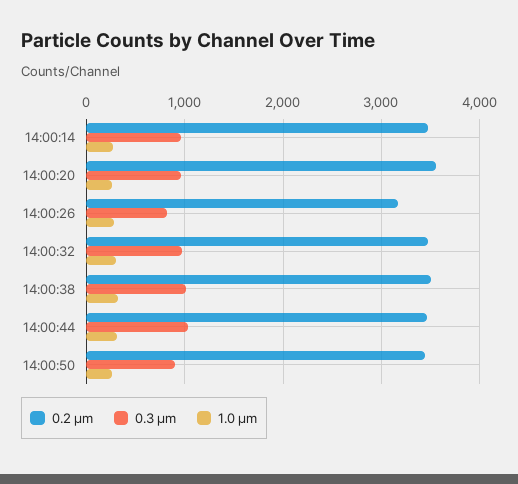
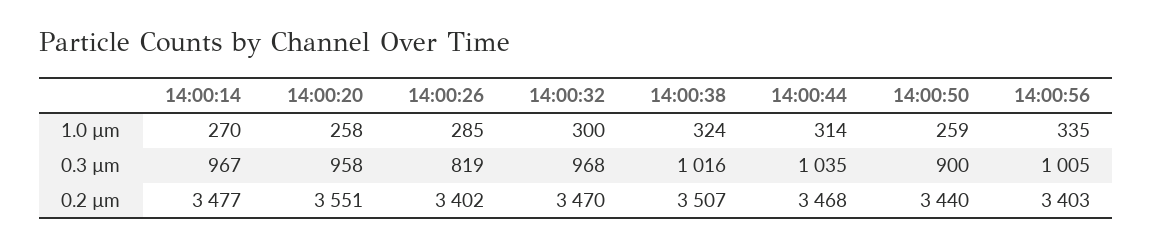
0.2 µm, 14:00:26: 3200 -> 3402
1.0 µm, 14:00:56: none -> 335
0.3 µm, 14:00:56: none -> 1005
0.2 µm, 14:00:56: none -> 3403

